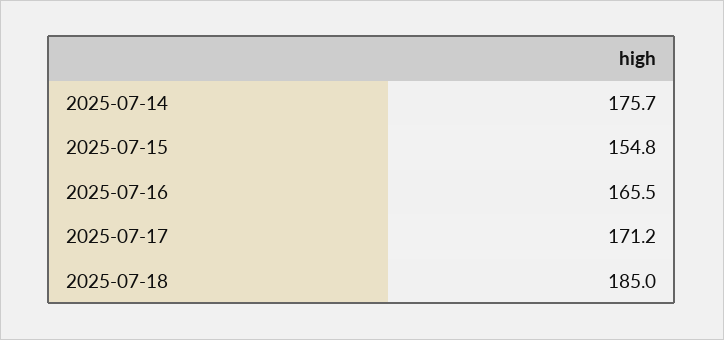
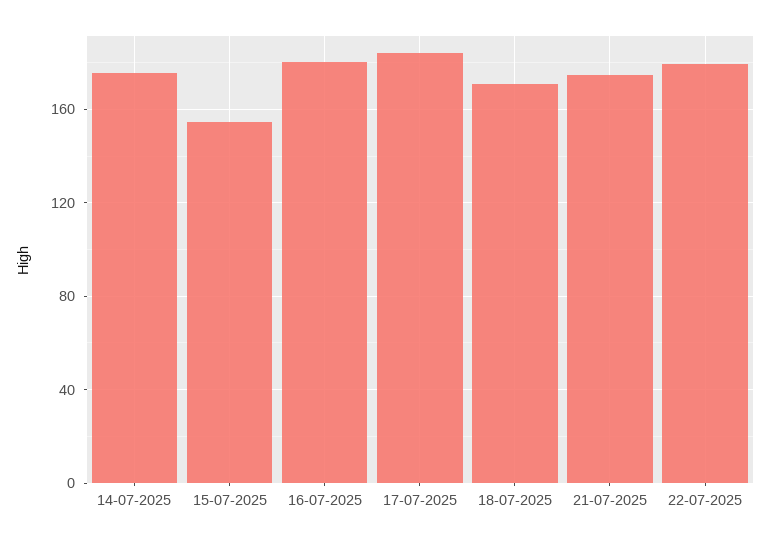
2025-07-16: 165.5 -> 180
2025-07-17: 171.2 -> 185
2025-07-18: 185 -> 170
21-07-2025: none -> 175
22-07-2025: none -> 180

